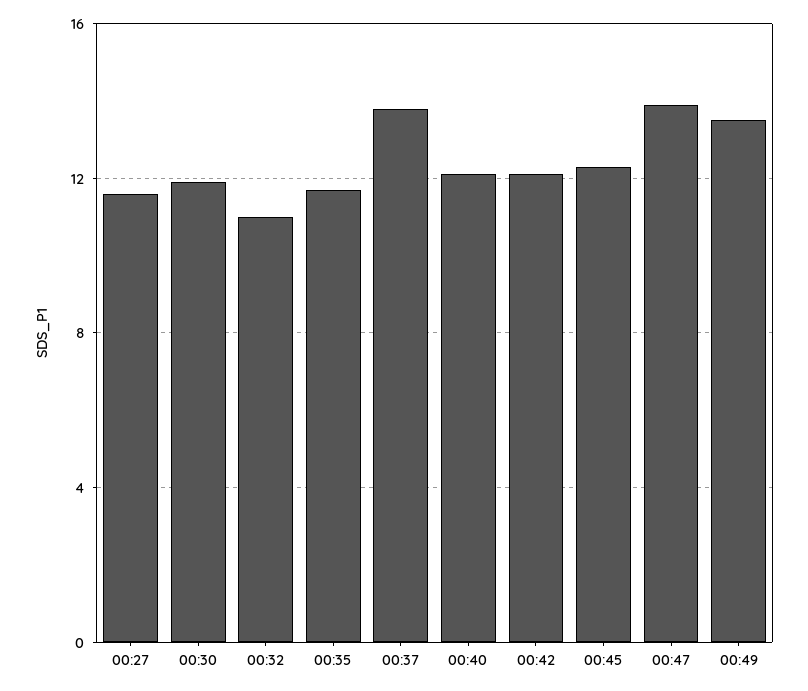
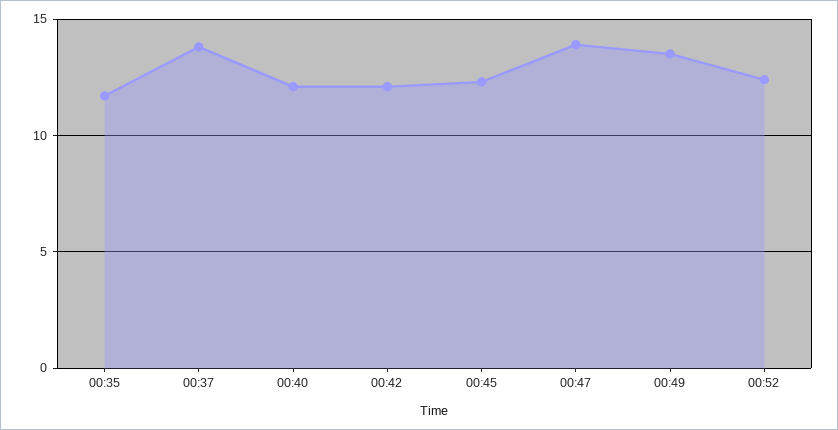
00:27: 11.5 -> none
00:30: 12 -> none
00:32: 11 -> none
00:52: none -> 12.5

